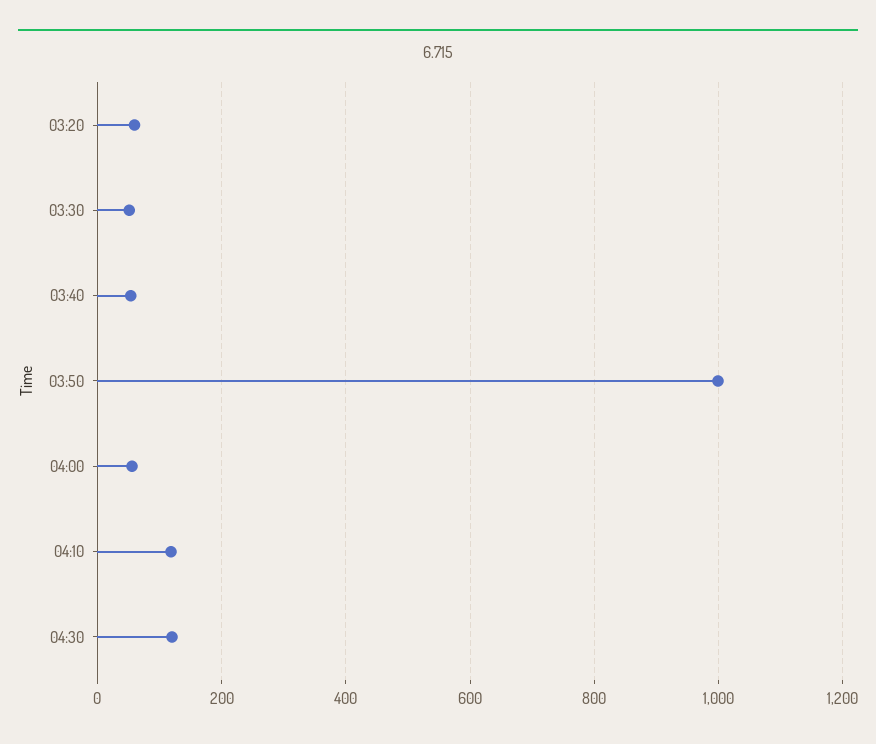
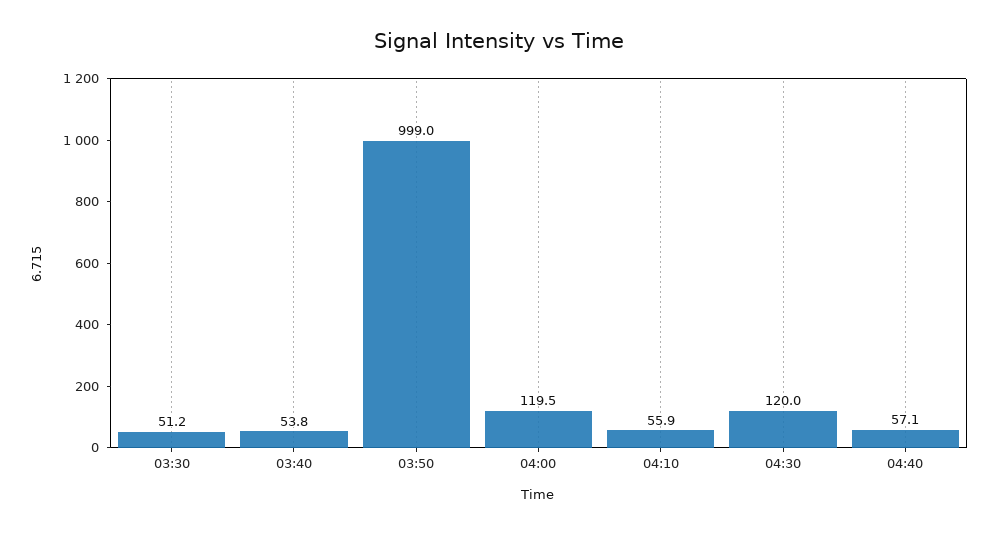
03:20: 60 -> none
04:00: 60 -> 119.5
04:10: 120 -> 55.9
04:40: none -> 57.1

